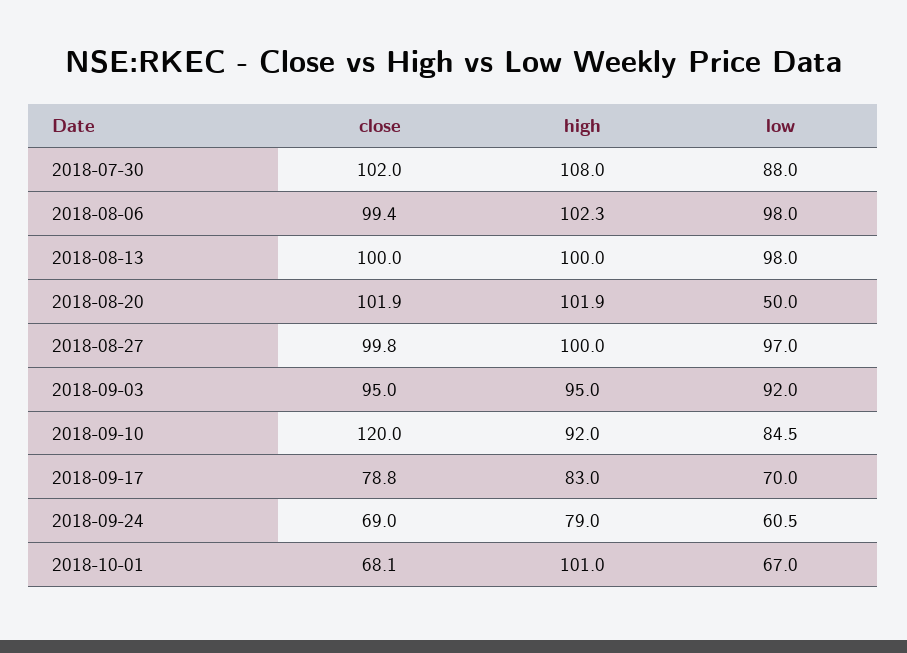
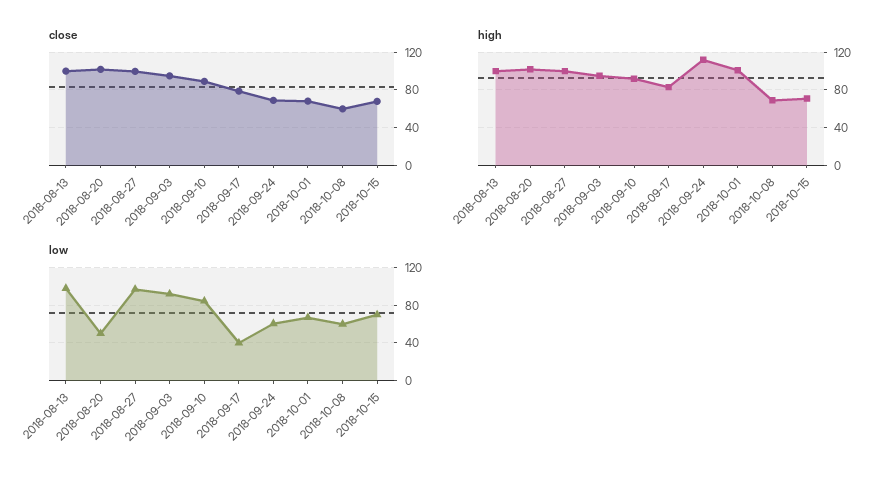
close, 2018-07-30: 102 -> none
high, 2018-07-30: 108 -> none
low, 2018-07-30: 88 -> none
close, 2018-08-06: 99.4 -> none
high, 2018-08-06: 102.3 -> none
low, 2018-08-06: 98 -> none
close, 2018-09-10: 120 -> 90
low, 2018-09-17: 70 -> 40
high, 2018-09-24: 79 -> 110
close, 2018-10-08: none -> 60
close, 2018-10-15: none -> 70
high, 2018-10-08: none -> 70
high, 2018-10-15: none -> 70
low, 2018-10-08: none -> 60
low, 2018-10-15: none -> 70

